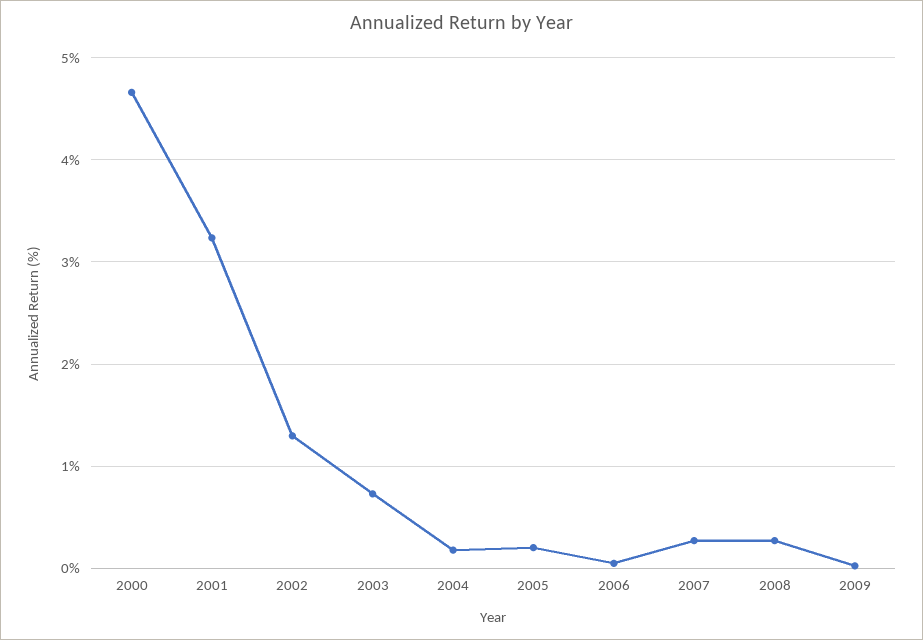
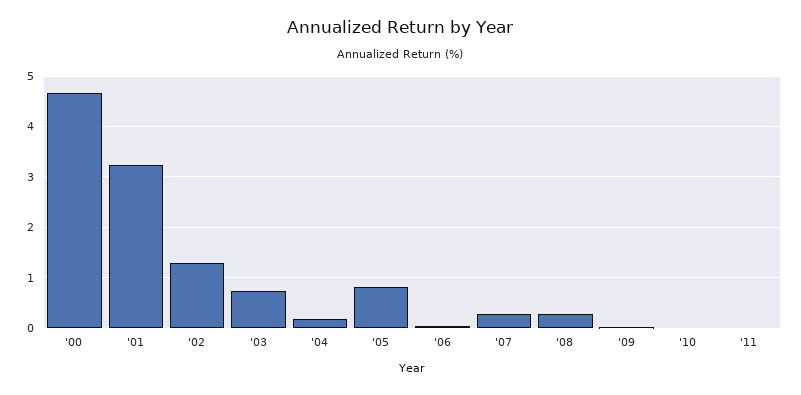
2005: 0.2 -> 0.8
'10: none -> 0
'11: none -> 0

